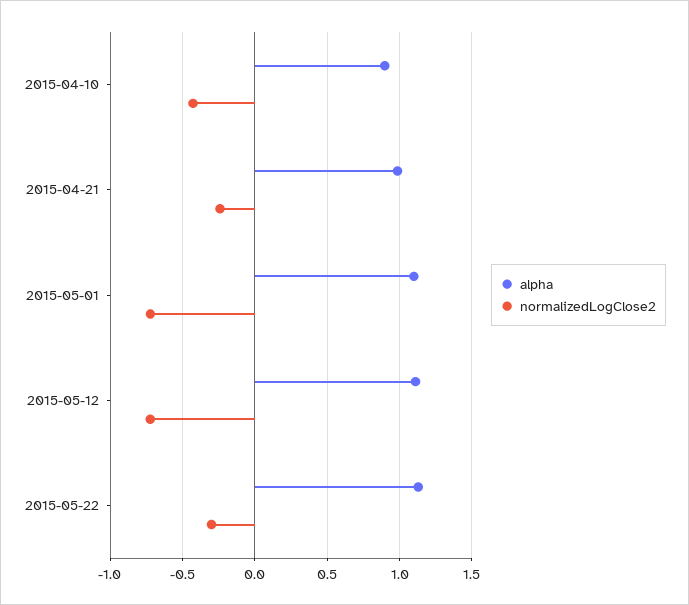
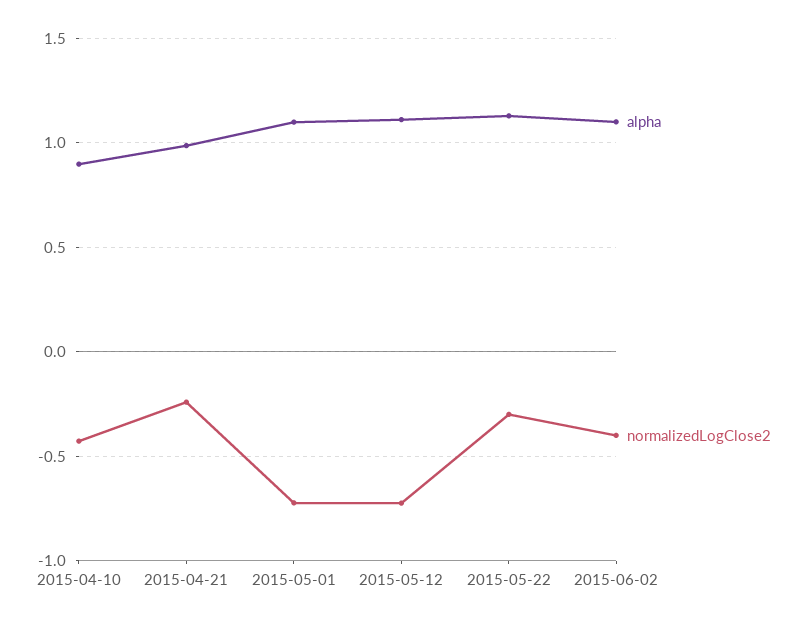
alpha, 2015-06-02: none -> 1.1
normalizedLogClose2, 2015-06-02: none -> -0.4

